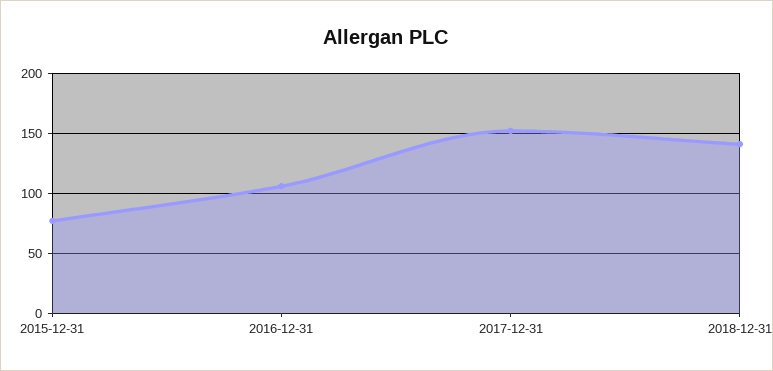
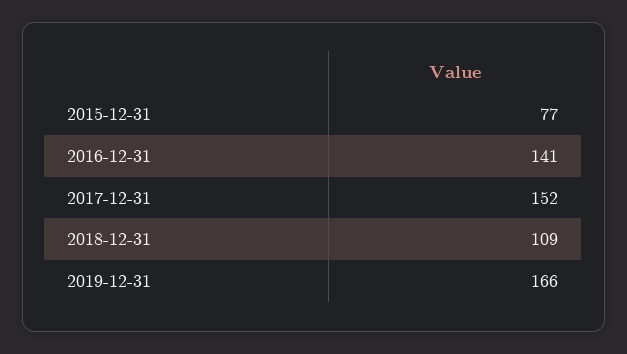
2016-12-31: 105 -> 141
2018-12-31: 140 -> 109
2019-12-31: none -> 166

